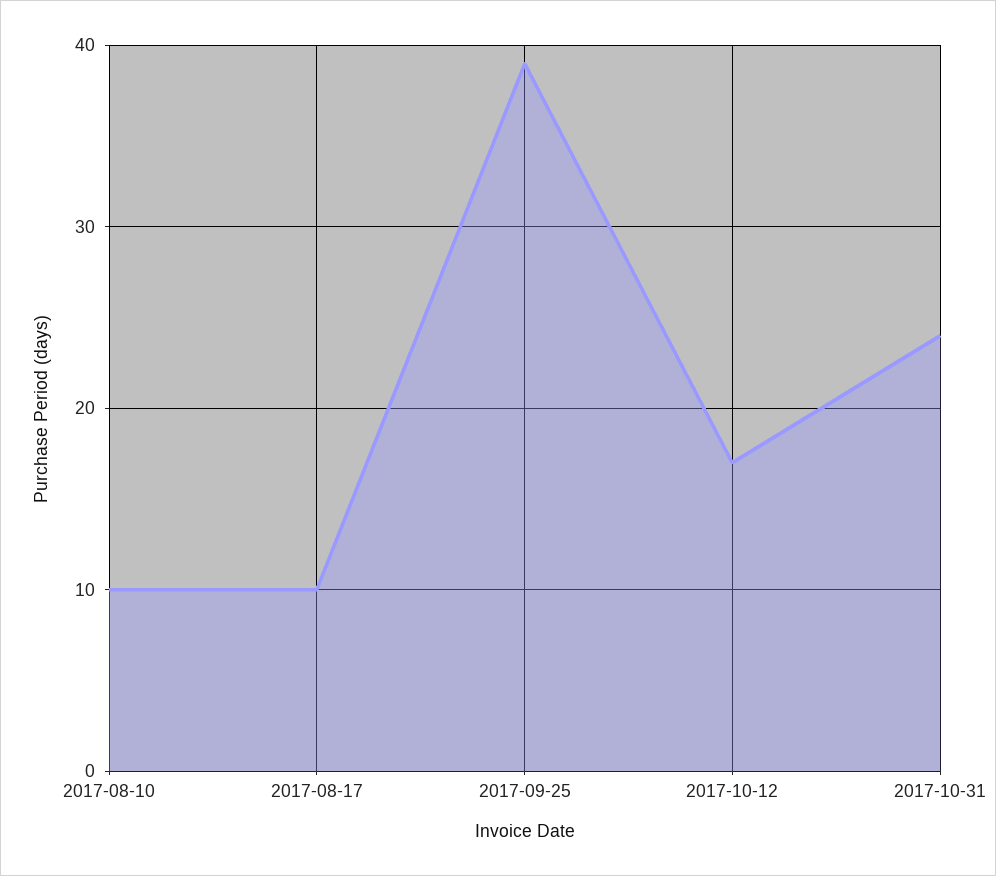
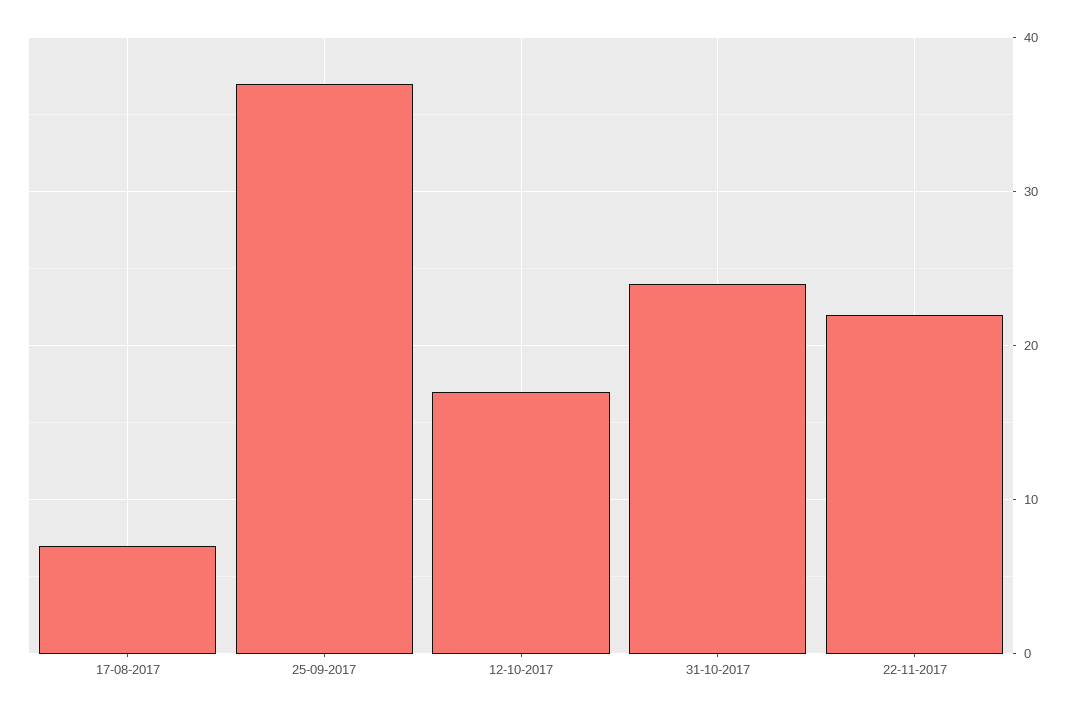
2017-08-10: 10 -> none
2017-08-17: 10 -> 7
2017-09-25: 39 -> 37
22-11-2017: none -> 22

